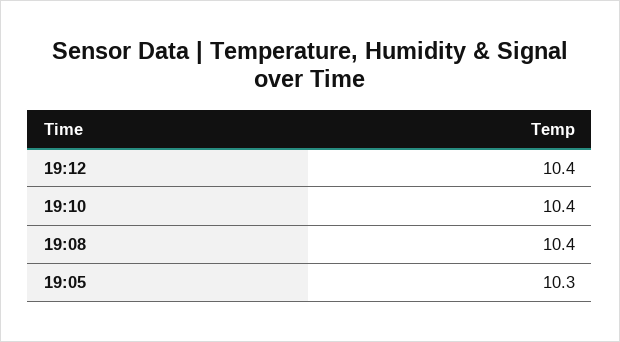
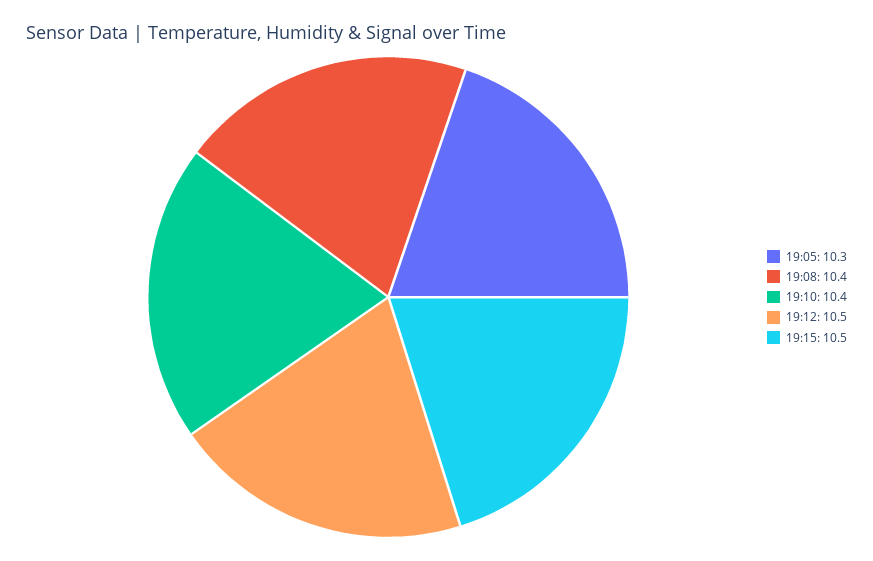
19:12: 10.4 -> 10.5
19:15: none -> 10.5

